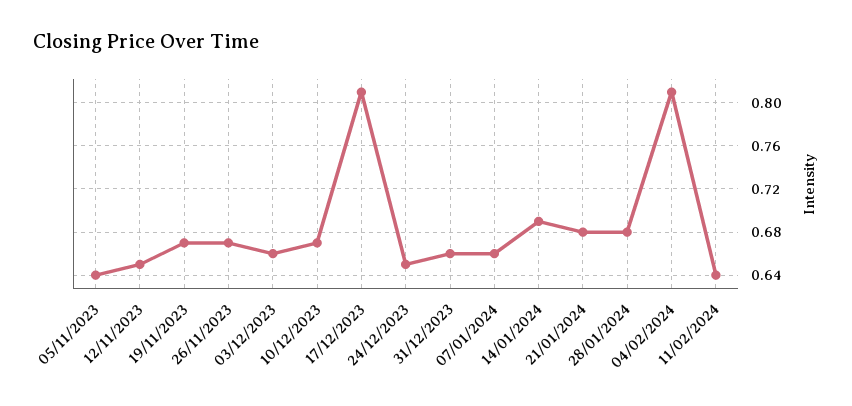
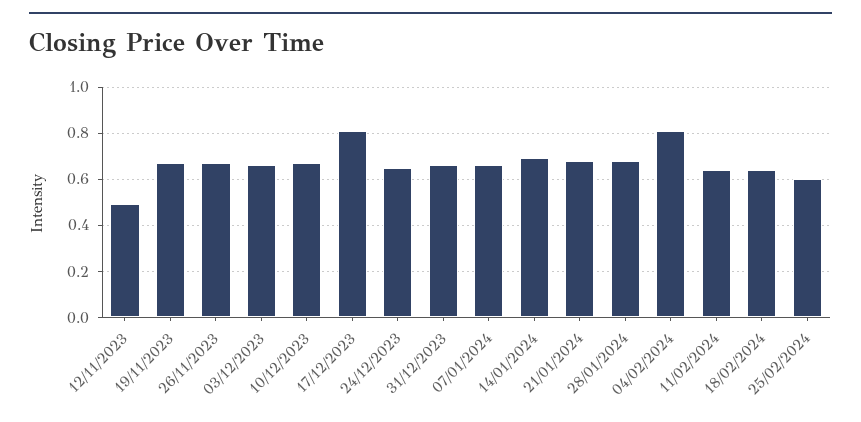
05/11/2023: 0.64 -> none
12/11/2023: 0.65 -> 0.5
18/02/2024: none -> 0.65
25/02/2024: none -> 0.6

